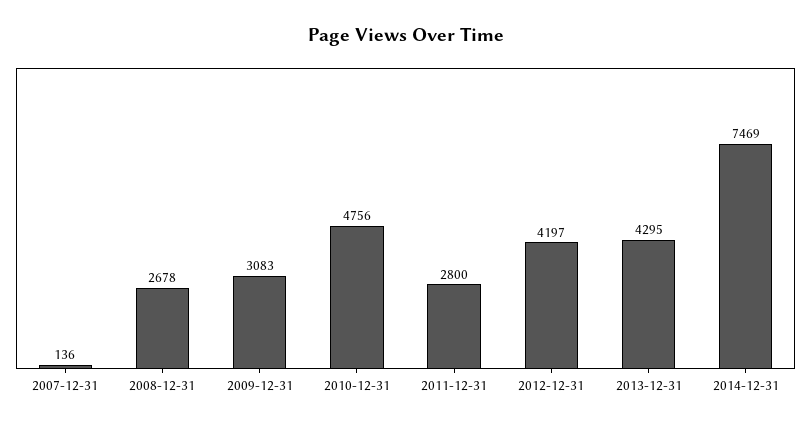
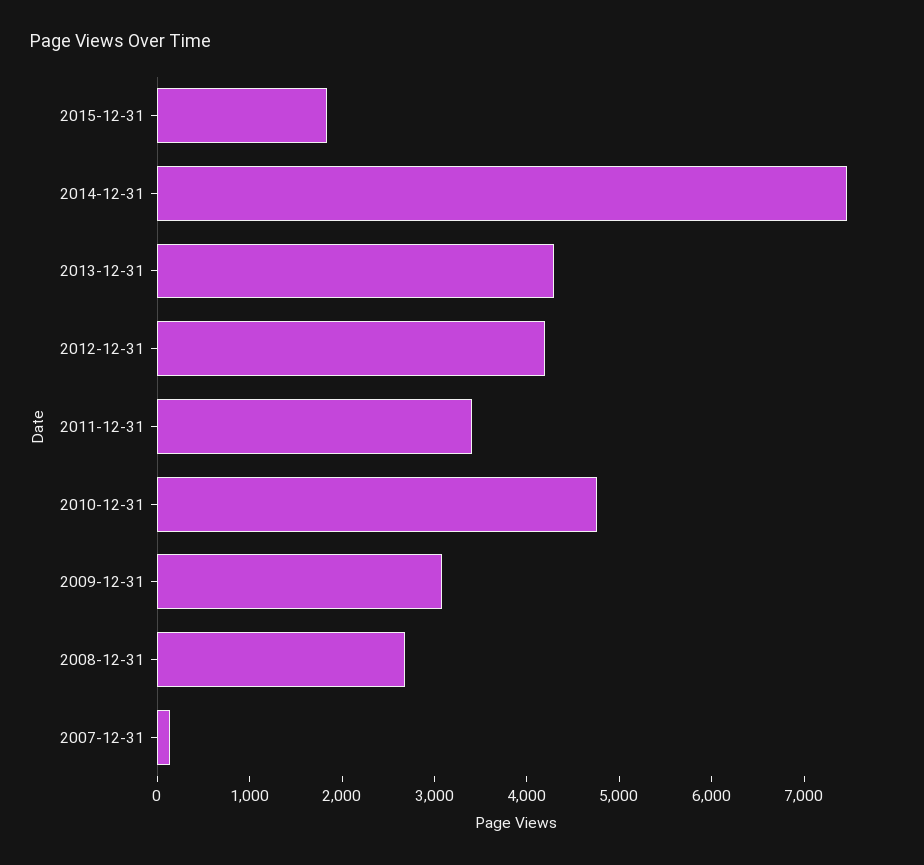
2011-12-31: 2800 -> 3400
2015-12-31: none -> 1800

